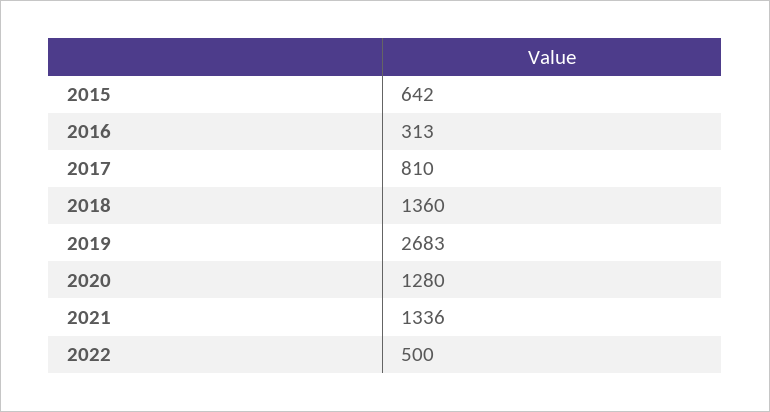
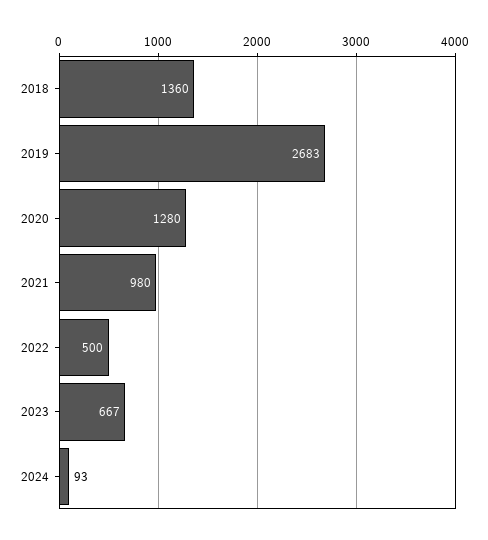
2015: 642 -> none
2016: 313 -> none
2017: 810 -> none
2021: 1336 -> 980
2023: none -> 667
2024: none -> 93

